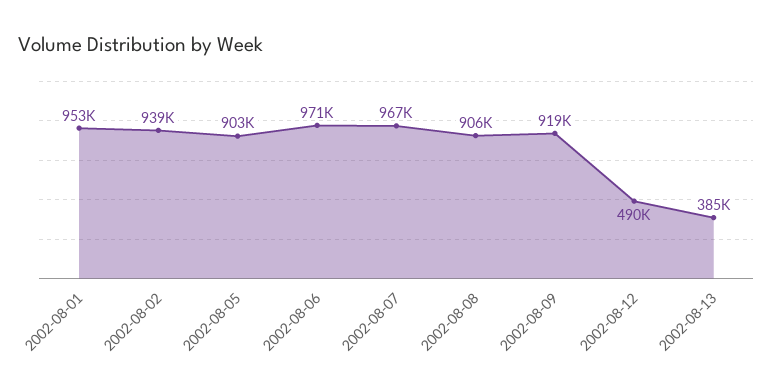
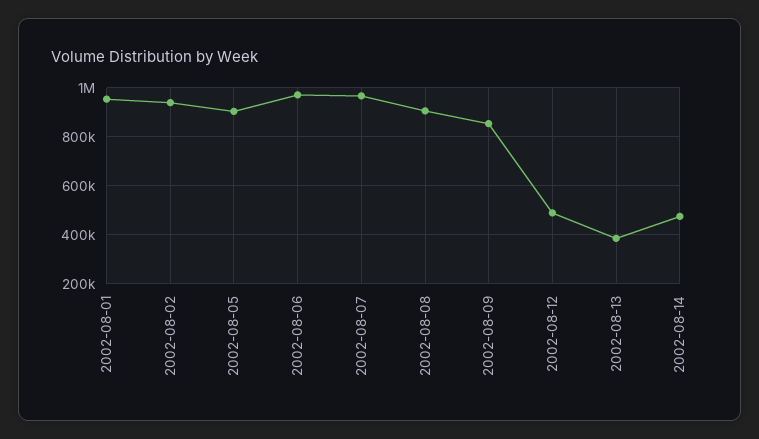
2002-08-09: 919000 -> 850000
2002-08-14: none -> 475000

